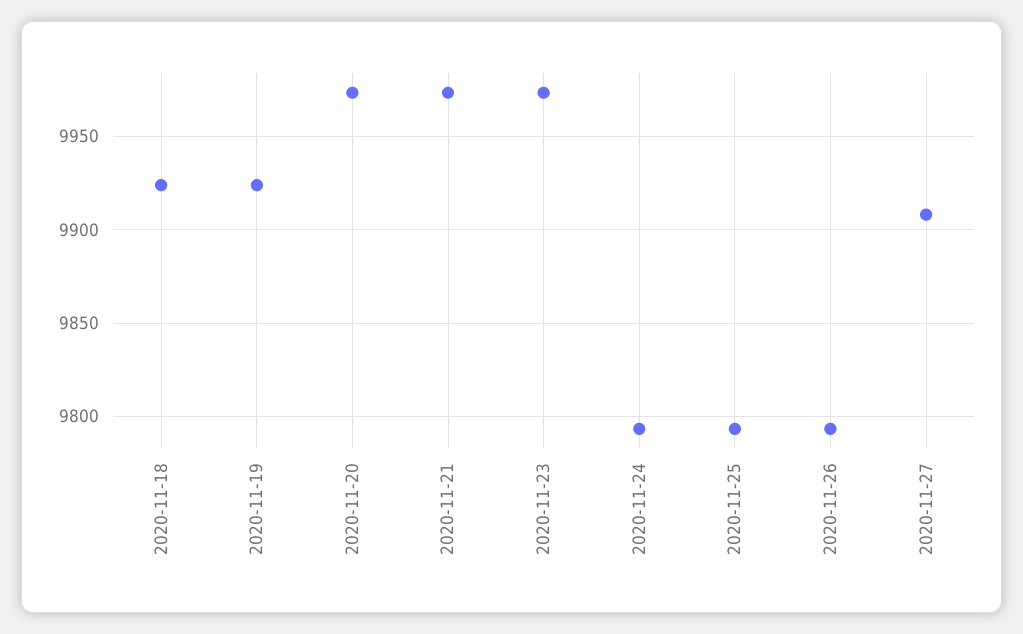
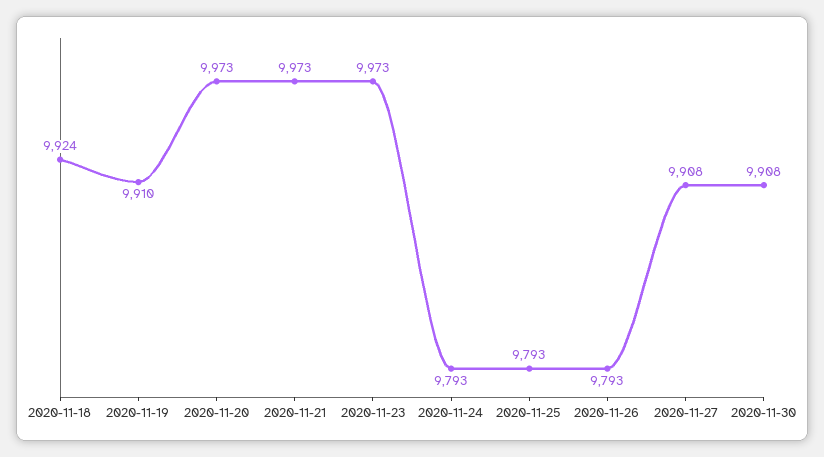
2020-11-19: 9925 -> 9910
2020-11-30: none -> 9908

